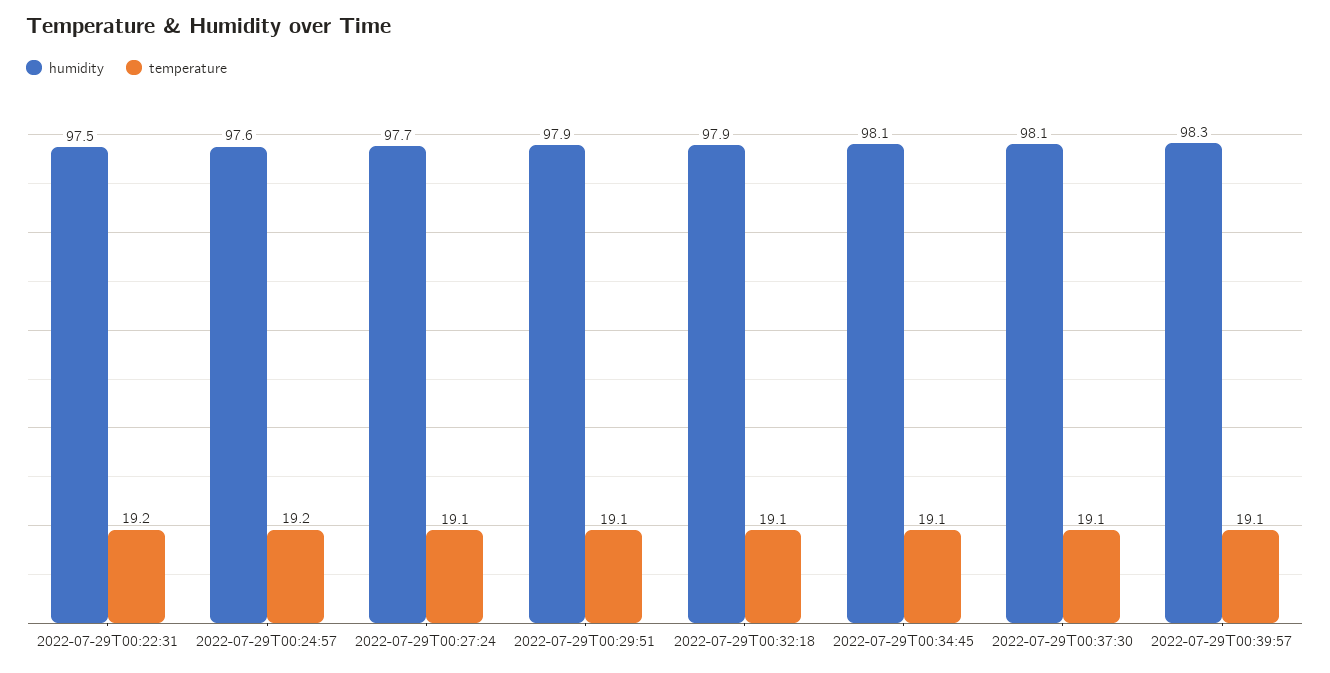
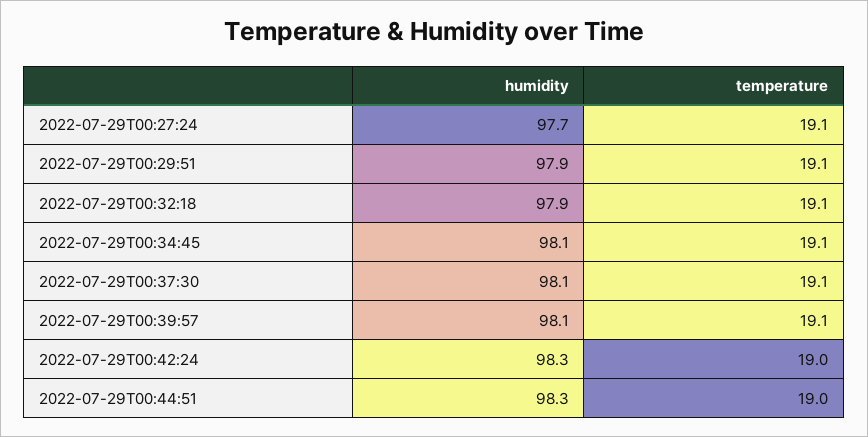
humidity, 2022-07-29T00:22:31: 97.5 -> none
temperature, 2022-07-29T00:22:31: 19.2 -> none
humidity, 2022-07-29T00:24:57: 97.6 -> none
temperature, 2022-07-29T00:24:57: 19.2 -> none
humidity, 2022-07-29T00:39:57: 98.3 -> 98.1
humidity, 2022-07-29T00:42:24: none -> 98.3
temperature, 2022-07-29T00:42:24: none -> 19
humidity, 2022-07-29T00:44:51: none -> 98.3
temperature, 2022-07-29T00:44:51: none -> 19

